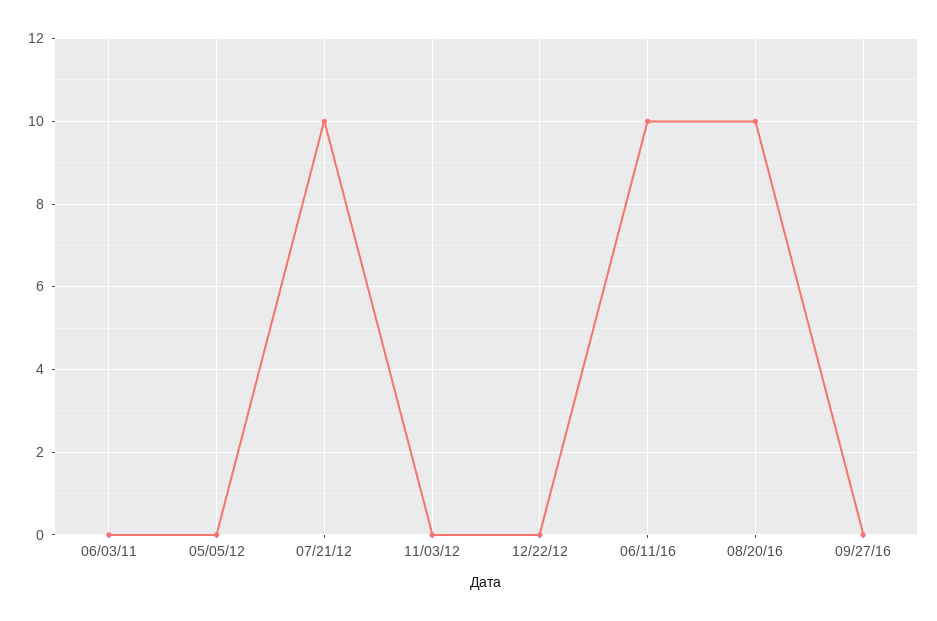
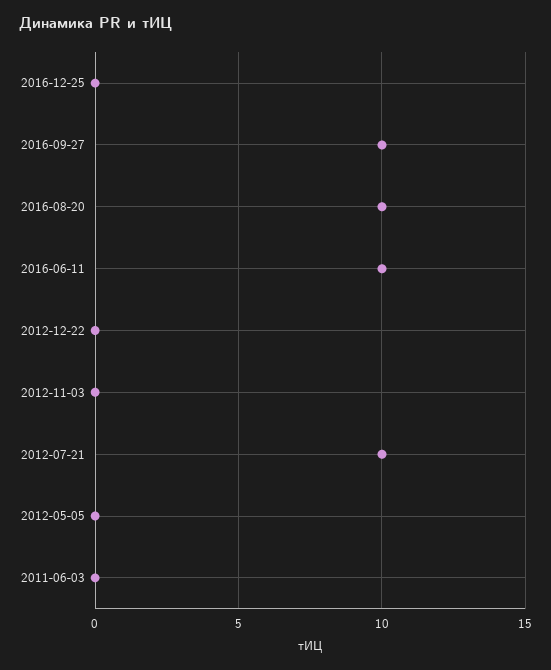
09/27/16: 0 -> 10
2016-12-25: none -> 0

